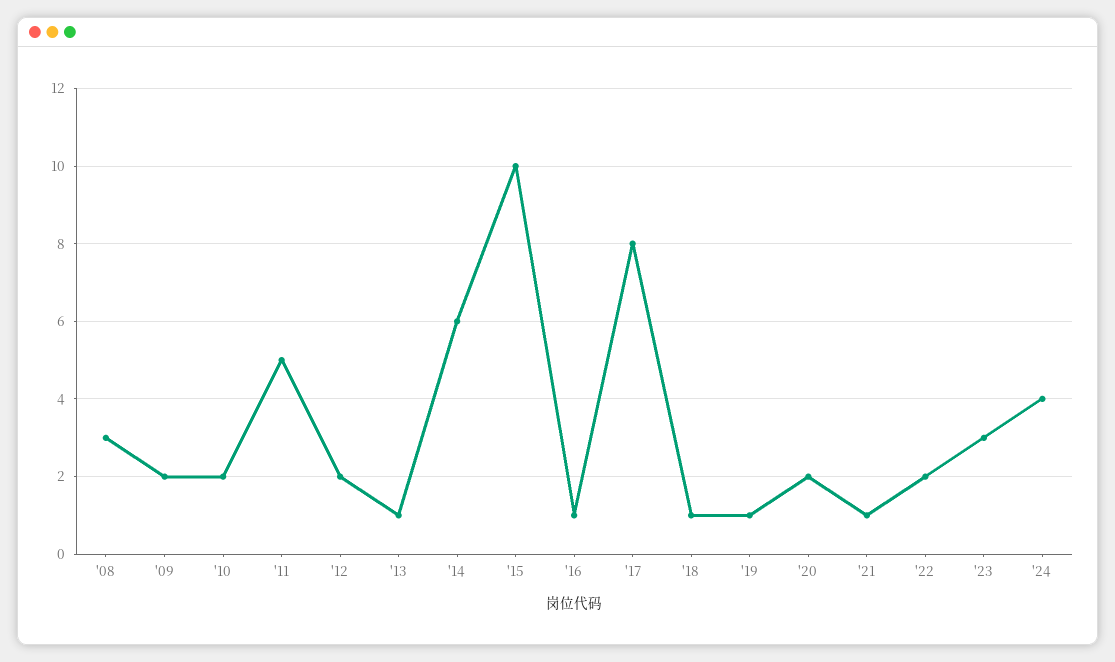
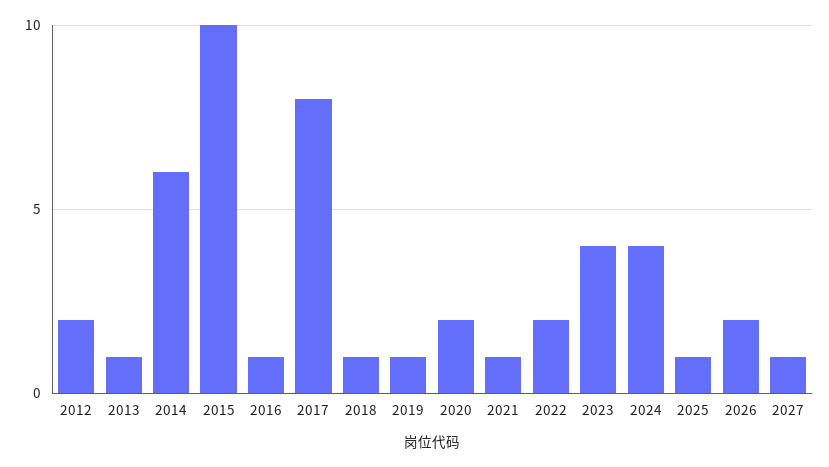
'08: 3 -> none
'09: 2 -> none
'10: 2 -> none
'11: 5 -> none
'23: 3 -> 4
2025: none -> 1
2026: none -> 2
2027: none -> 1

